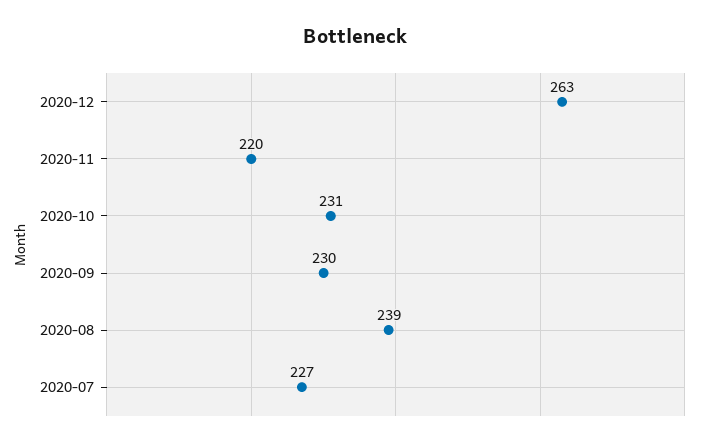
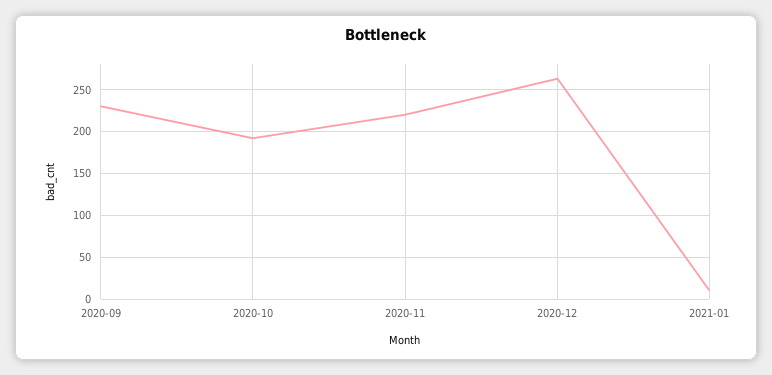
2020-10: 231 -> 190
2020-08: 239 -> none
2020-07: 227 -> none
2021-01: none -> 10

